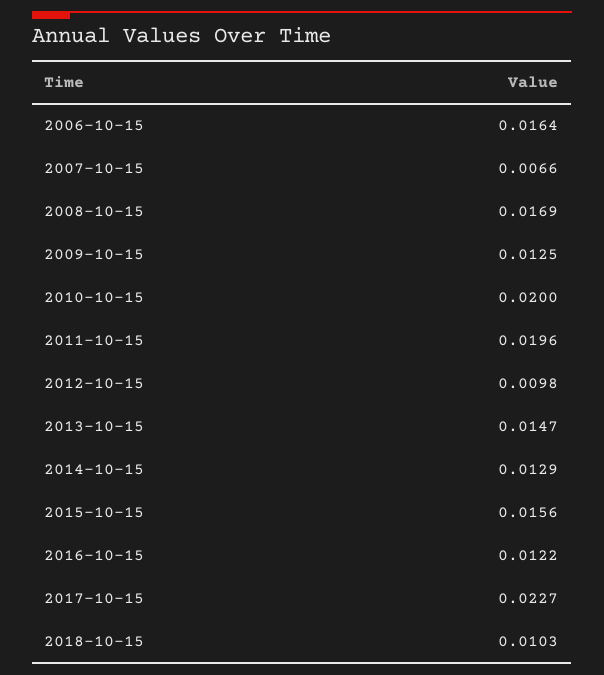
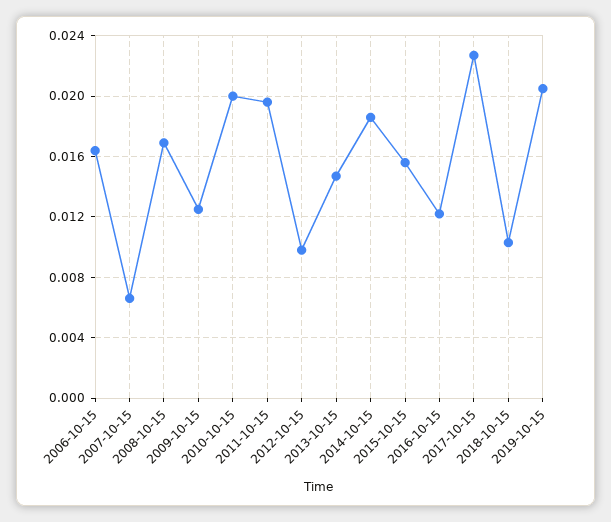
2014-10-15: 0.0129 -> 0.0185
2019-10-15: none -> 0.0205

